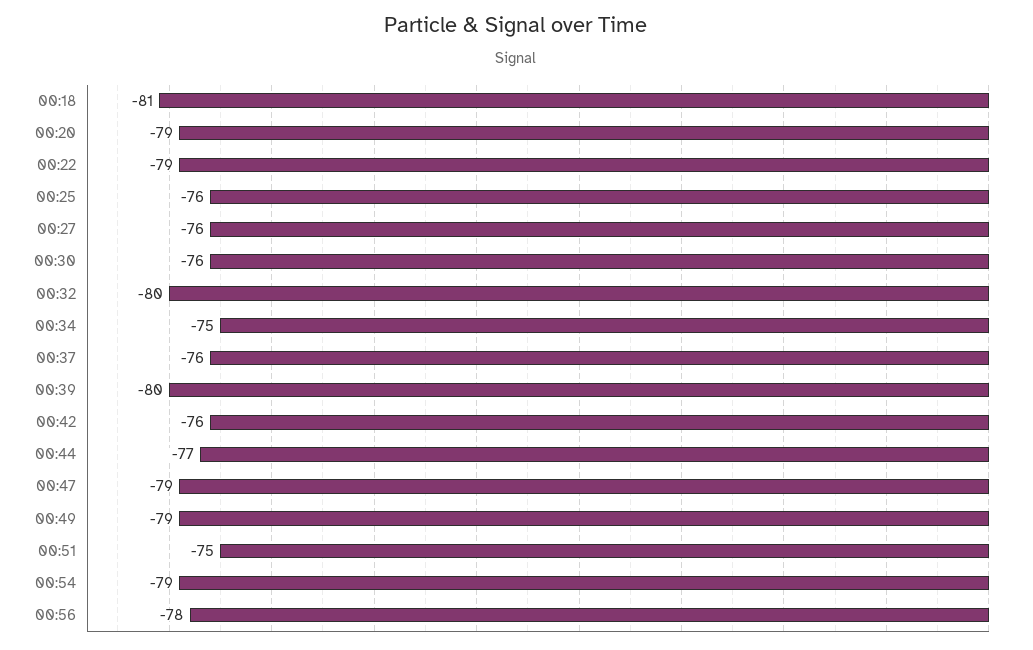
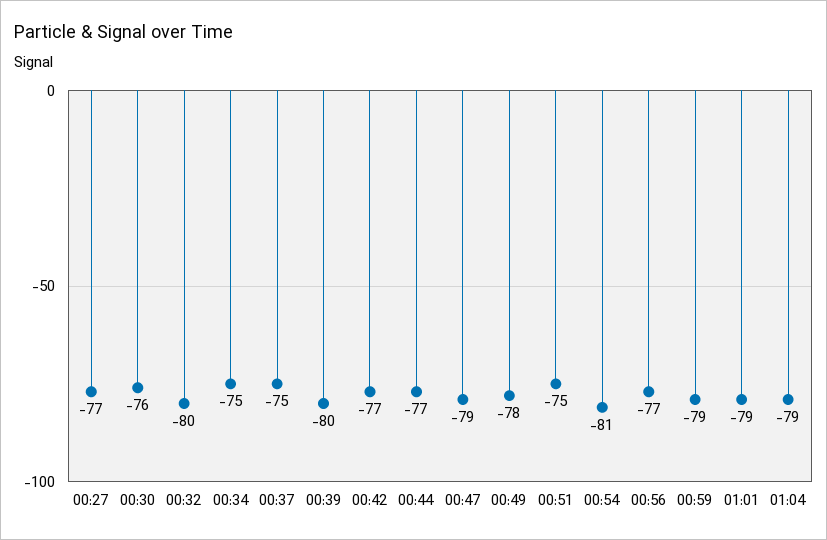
00:18: -81 -> none
00:20: -79 -> none
00:22: -79 -> none
00:25: -76 -> none
00:27: -76 -> -77
00:37: -76 -> -75
00:42: -76 -> -77
00:49: -79 -> -78
00:54: -79 -> -81
00:56: -78 -> -77
00:59: none -> -79
01:01: none -> -79
01:04: none -> -79

